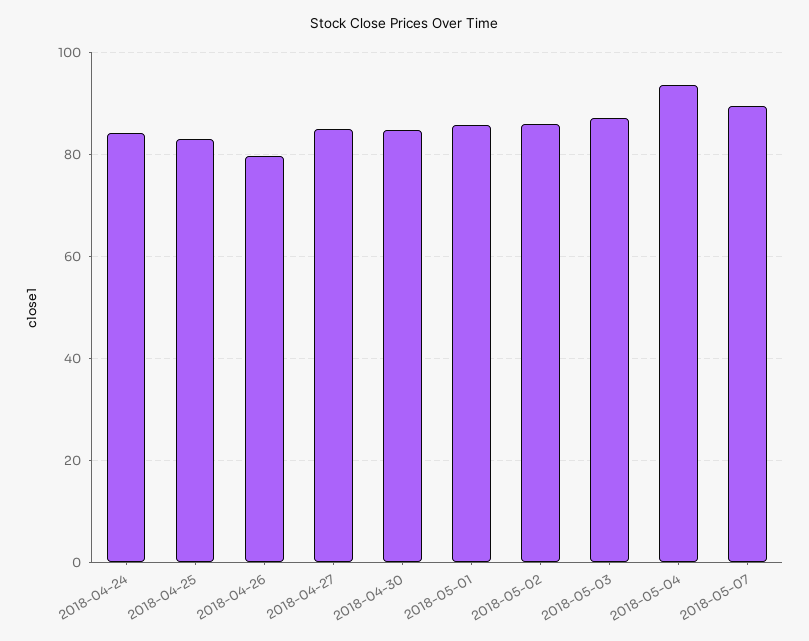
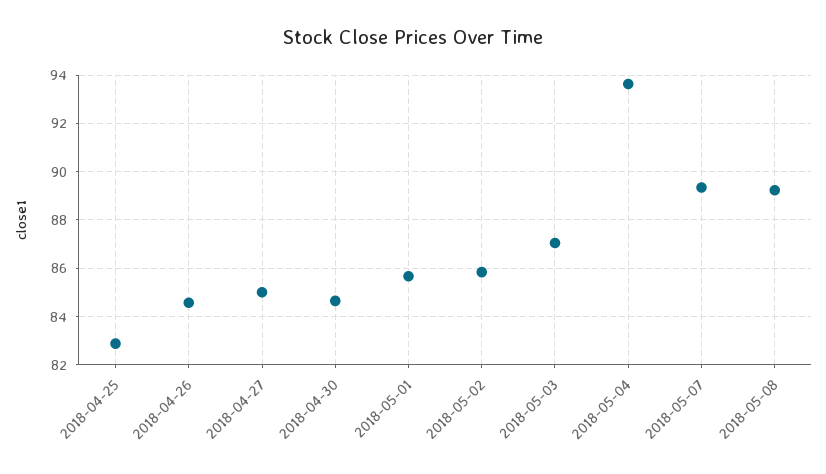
2018-04-24: 84 -> none
2018-04-26: 80 -> 84.5
2018-05-08: none -> 89.25

